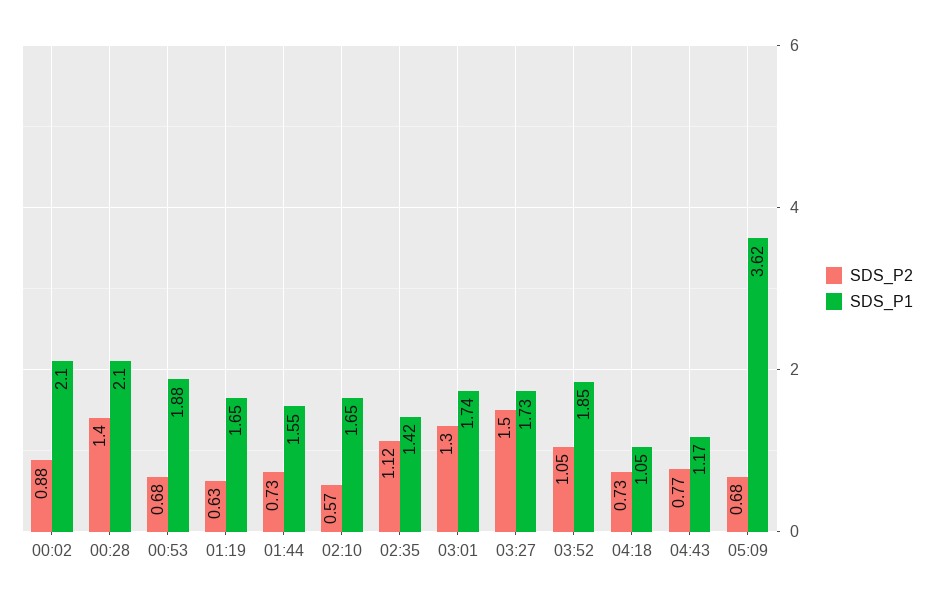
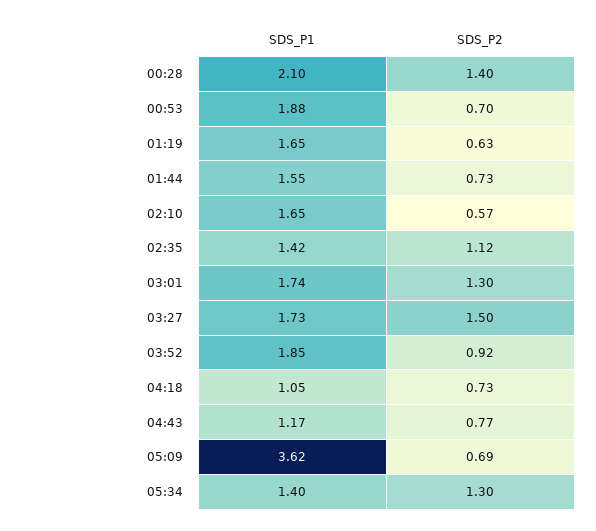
SDS_P2, 00:02: 0.88 -> none
SDS_P1, 00:02: 2.1 -> none
SDS_P2, 00:53: 0.68 -> 0.7
SDS_P2, 03:52: 1.05 -> 0.92
SDS_P2, 05:09: 0.68 -> 0.69
SDS_P1, 05:34: none -> 1.4
SDS_P2, 05:34: none -> 1.3

